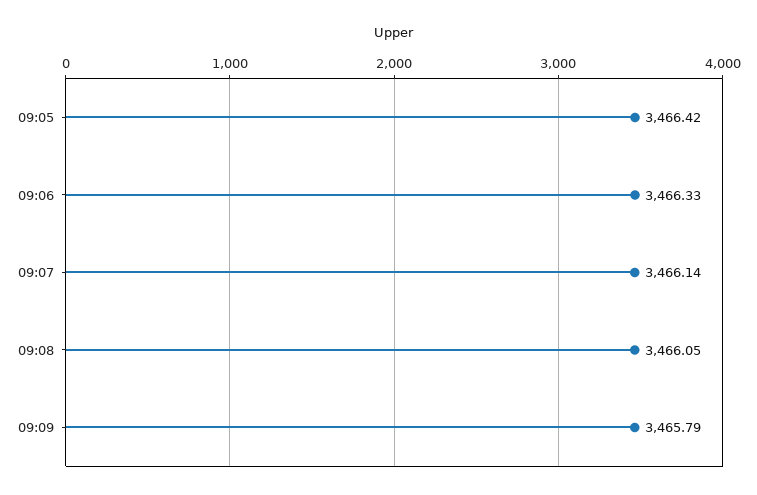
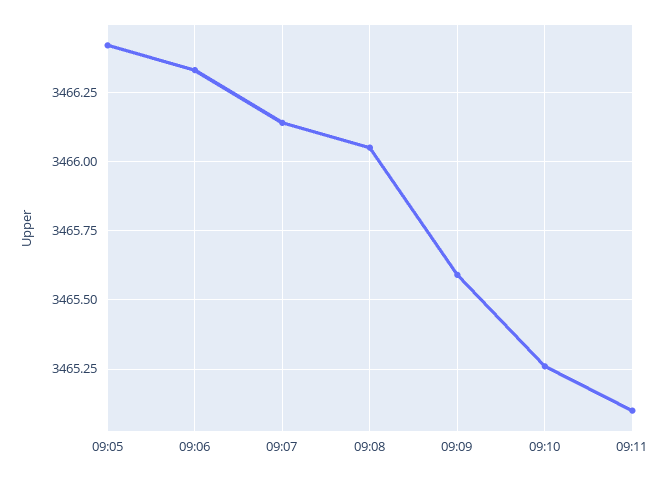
09:09: 3465.79 -> 3465.6
09:10: none -> 3465.25
09:11: none -> 3465.1

